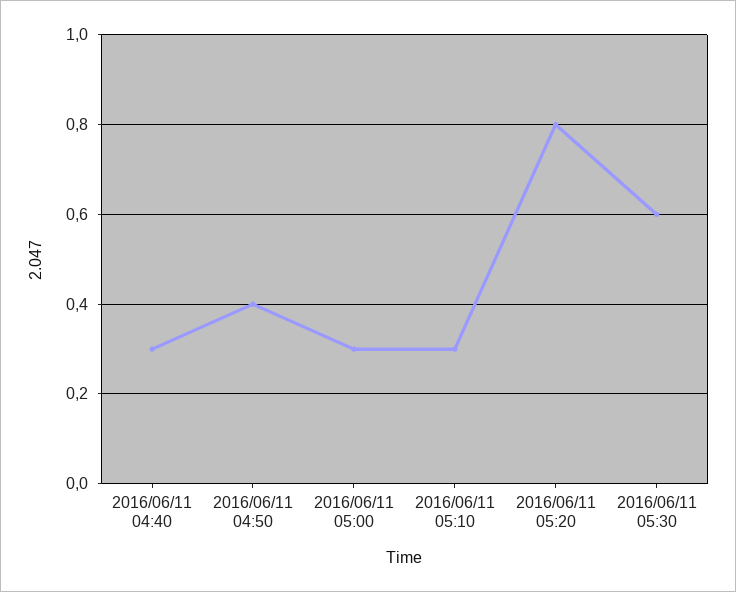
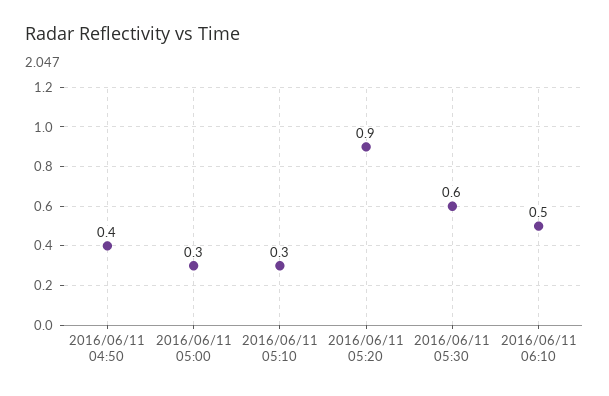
2016/06/11 04:40: 0.3 -> none
2016/06/11 05:20: 0.8 -> 0.9
2016/06/11 06:10: none -> 0.5

